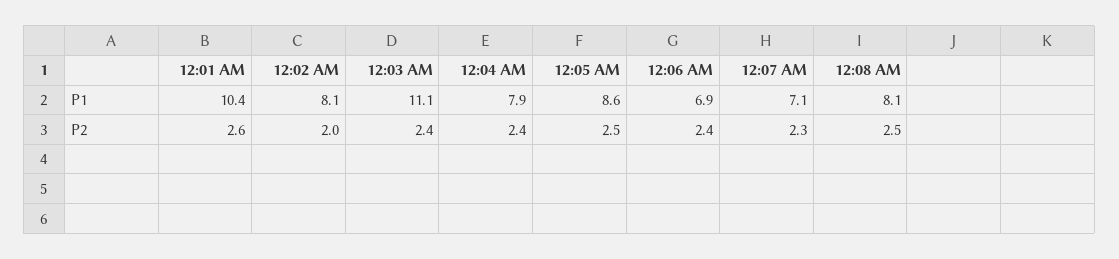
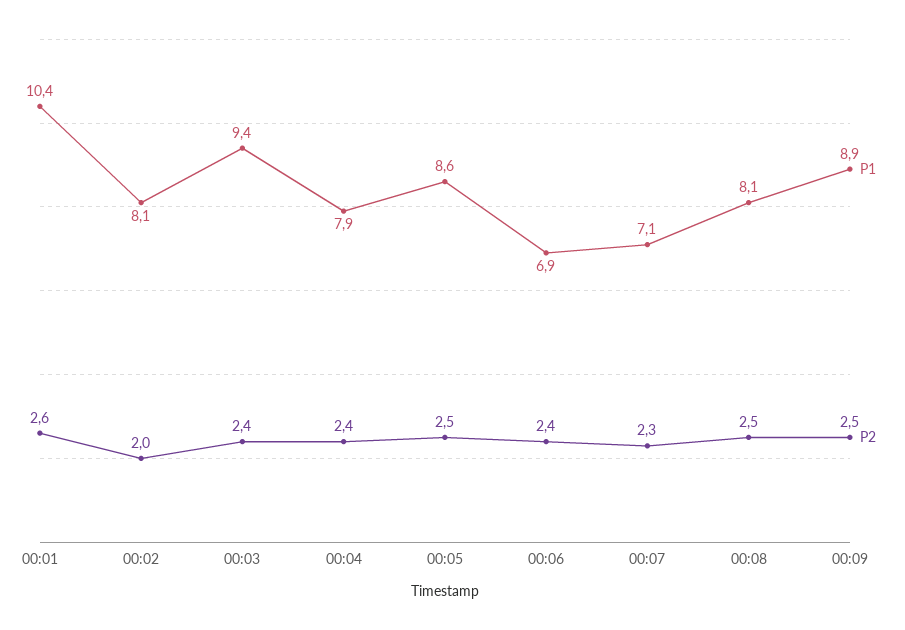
P1, 12:03 AM: 11.1 -> 9.4
P1, 00:09: none -> 8.9
P2, 00:09: none -> 2.5

